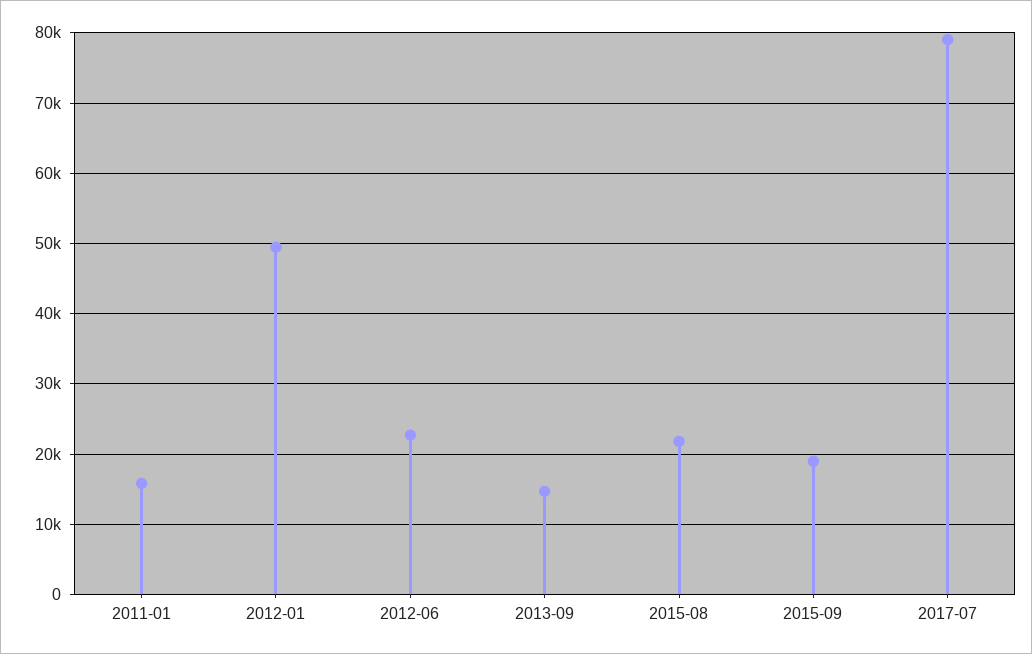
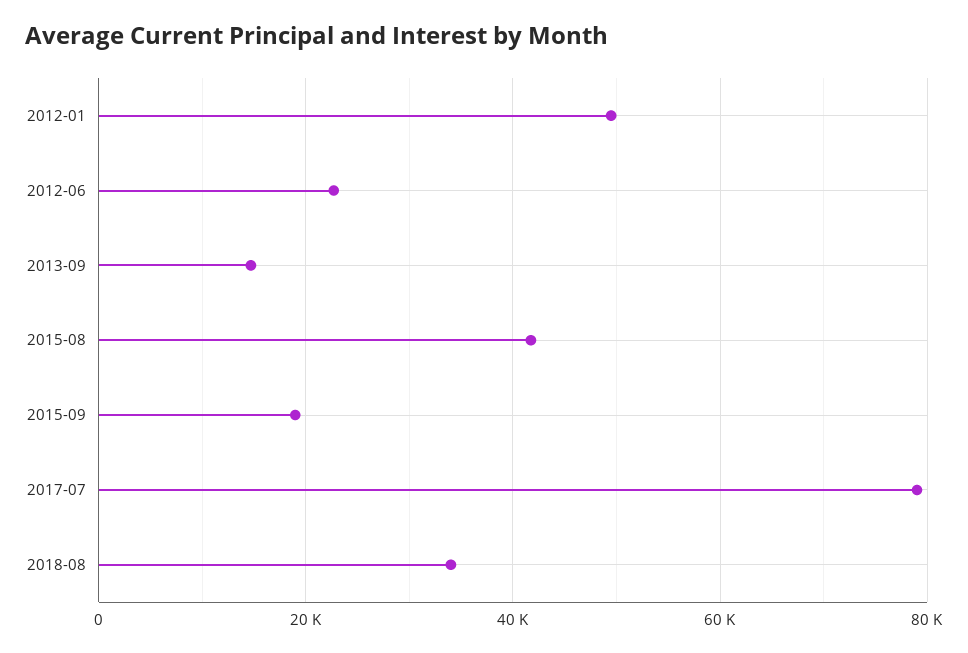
2011-01: 16000 -> none
2015-08: 22000 -> 42000
2018-08: none -> 34000

